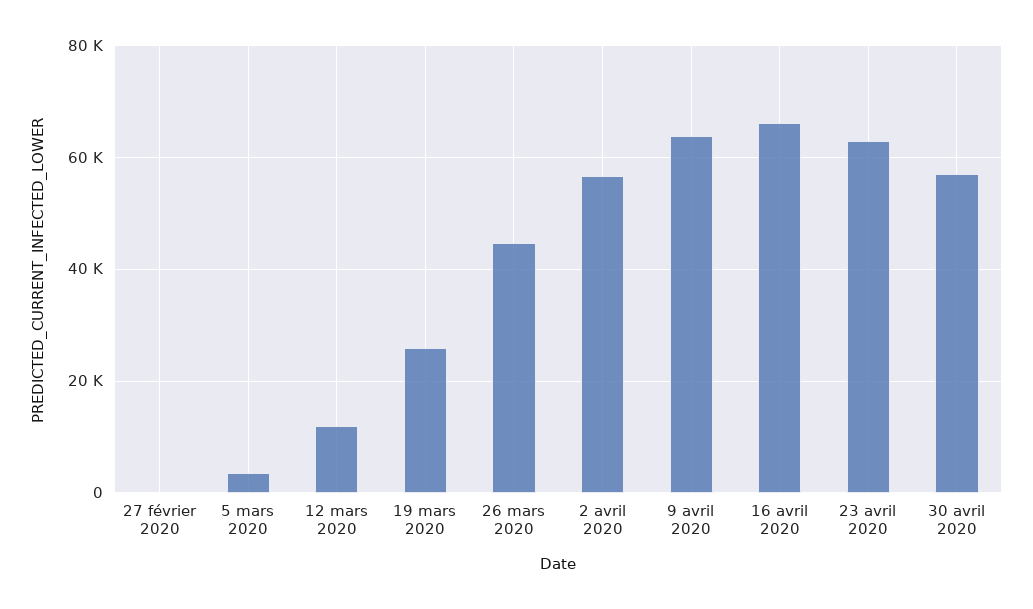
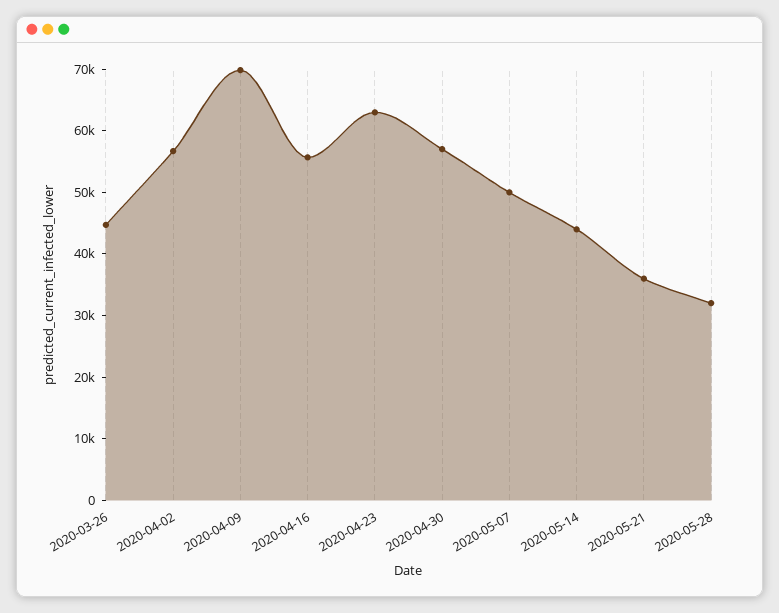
27 février 2020: 0 -> none
5 mars 2020: 4000 -> none
12 mars 2020: 12000 -> none
19 mars 2020: 26000 -> none
9 avril 2020: 64000 -> 70000
16 avril 2020: 66000 -> 56000
2020-05-07: none -> 50000
2020-05-14: none -> 44000
2020-05-21: none -> 36000
2020-05-28: none -> 32000

